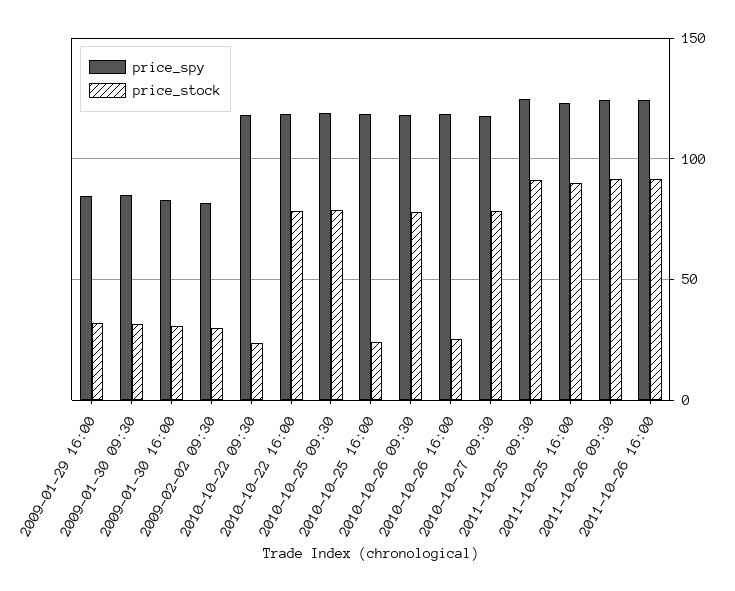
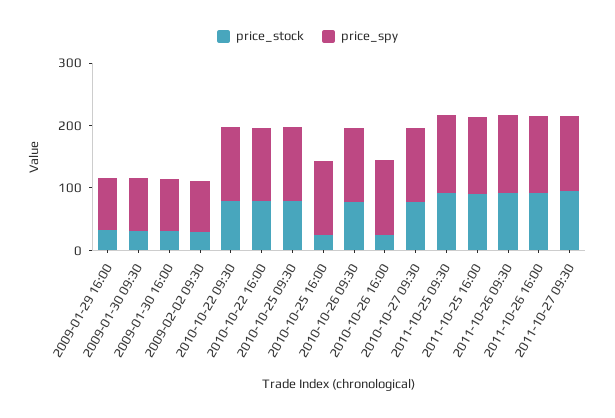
price_stock, 2010-10-22 09:30: 25 -> 80
price_stock, 2011-10-27 09:30: none -> 100
price_spy, 2011-10-27 09:30: none -> 120

